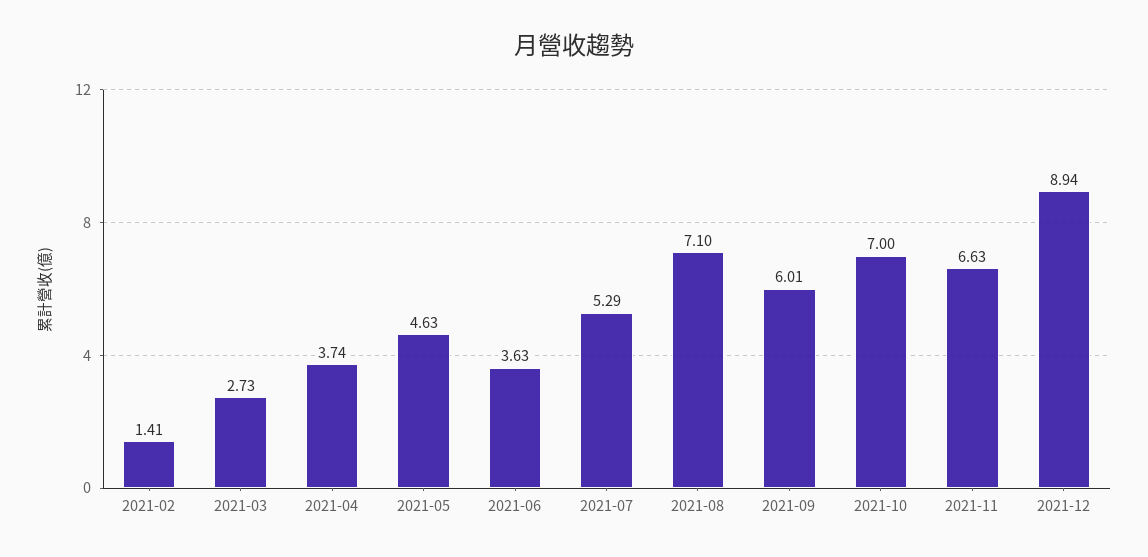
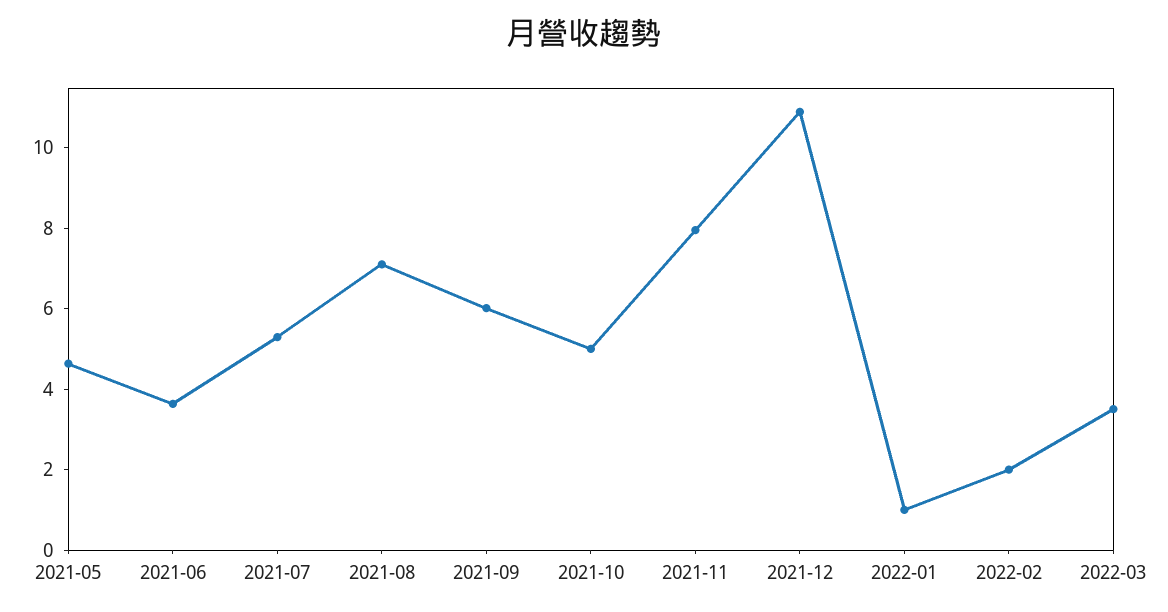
2021-02: 1.41 -> none
2021-03: 2.73 -> none
2021-04: 3.74 -> none
2021-10: 7 -> 5
2021-11: 6.63 -> 8
2021-12: 8.94 -> 11
2022-01: none -> 1
2022-02: none -> 2
2022-03: none -> 3.5

